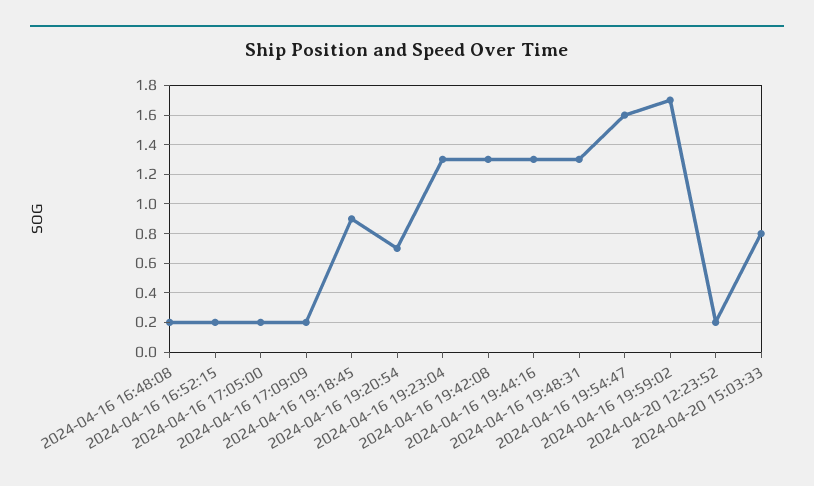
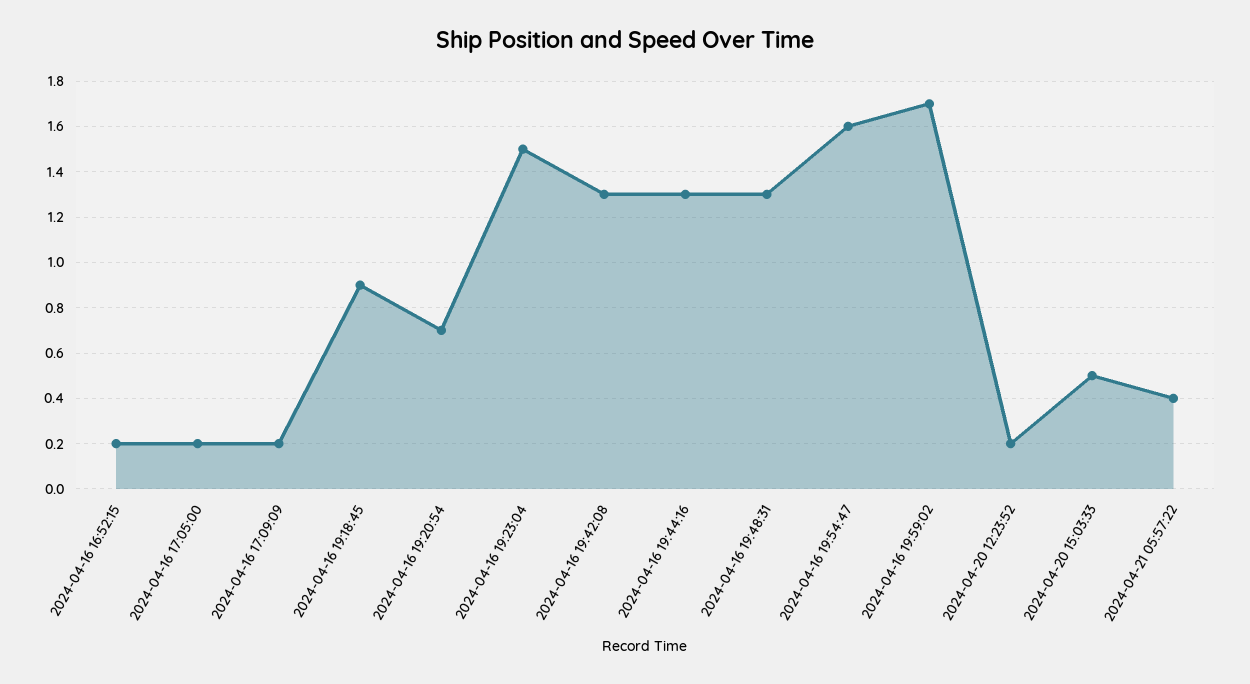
2024-04-16 16:48:08: 0.2 -> none
2024-04-16 19:23:04: 1.3 -> 1.5
2024-04-20 15:03:33: 0.8 -> 0.5
2024-04-21 05:57:22: none -> 0.4

